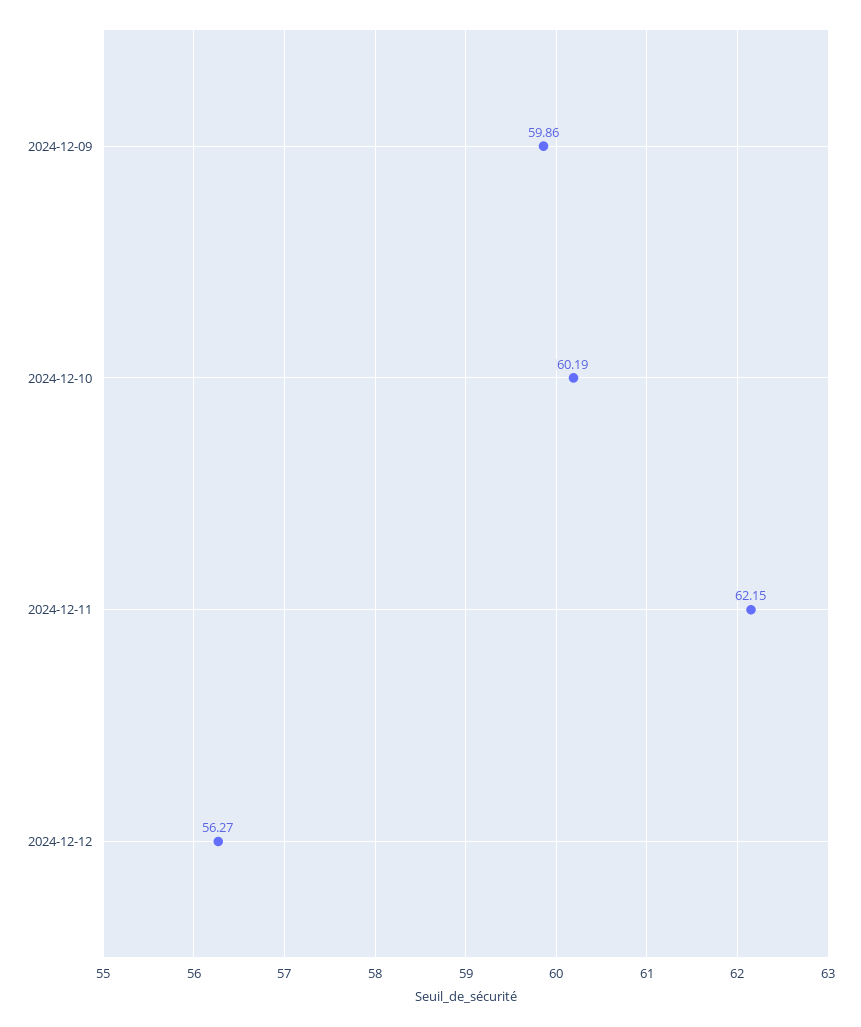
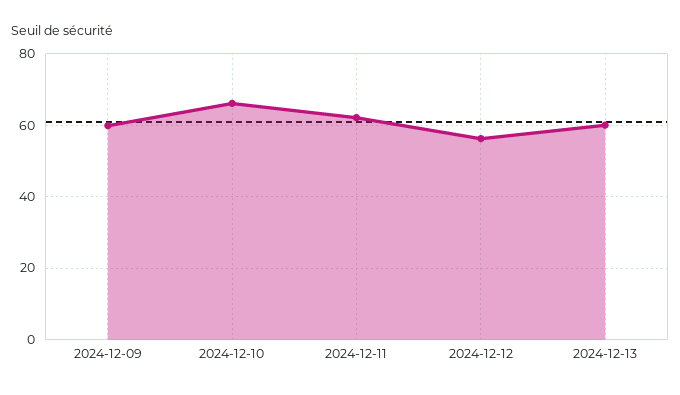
2024-12-10: 60.19 -> 66
2024-12-13: none -> 60

